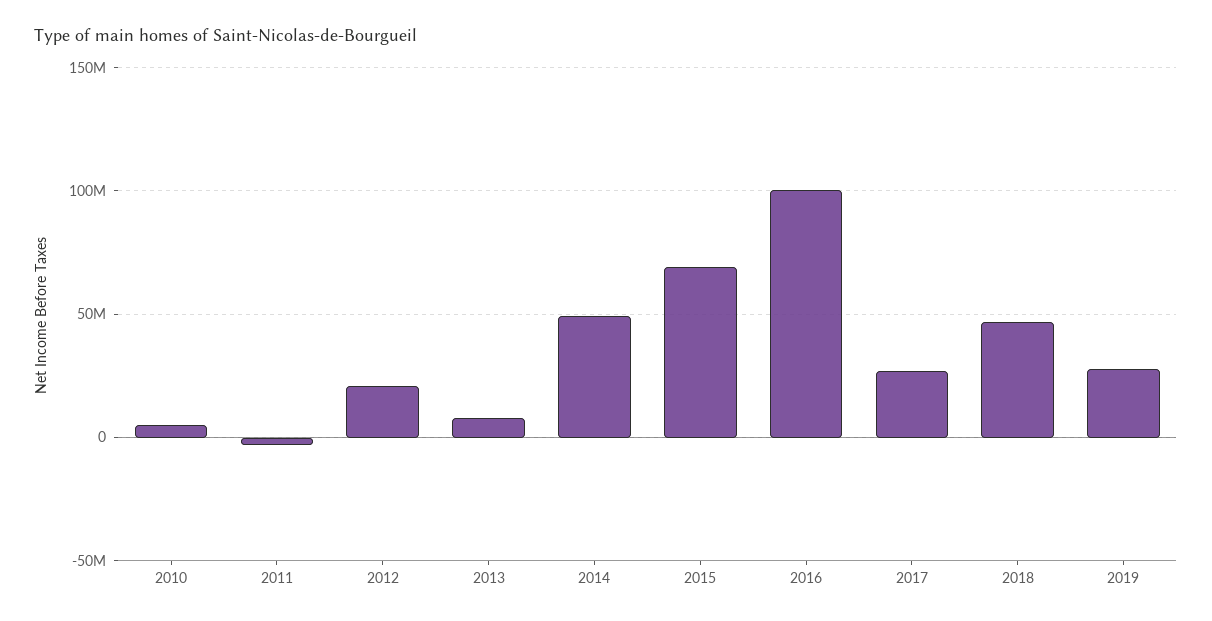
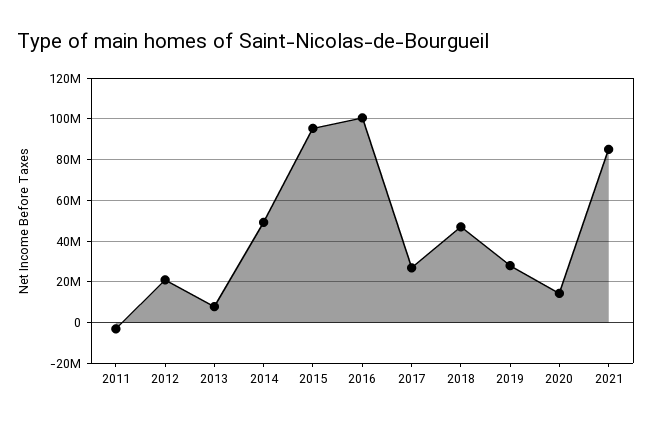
2010: 5000000 -> none
2015: 70000000 -> 95000000
2020: none -> 15000000
2021: none -> 85000000

